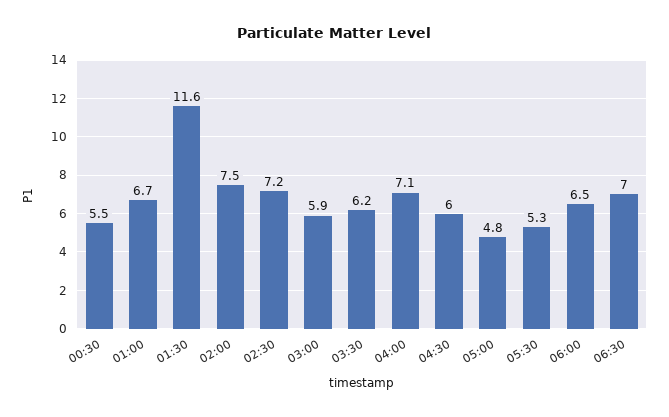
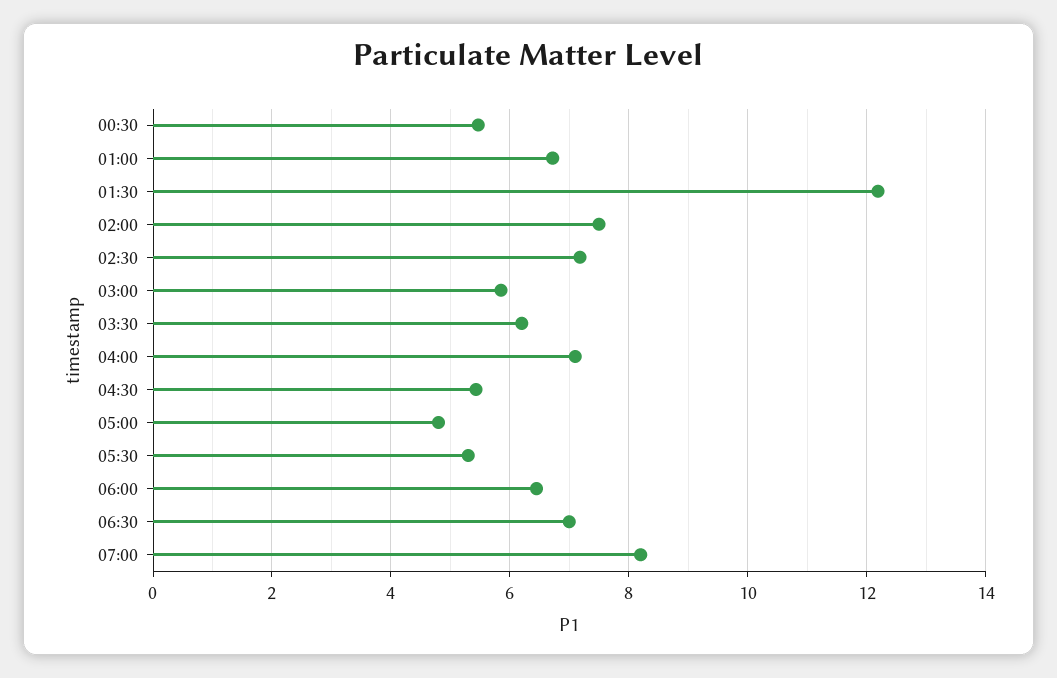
01:30: 11.6 -> 12.2
04:30: 6 -> 5.4
07:00: none -> 8.2

